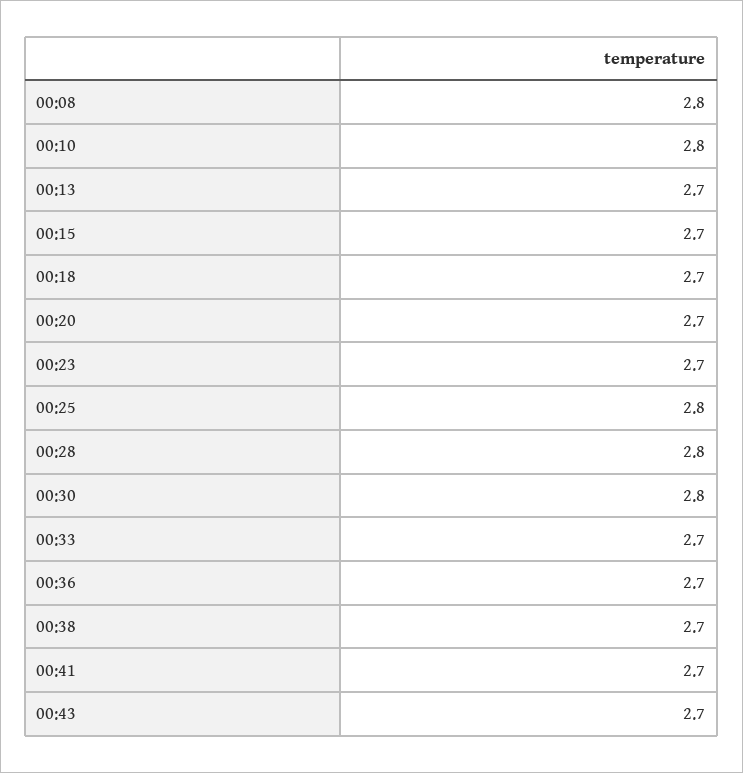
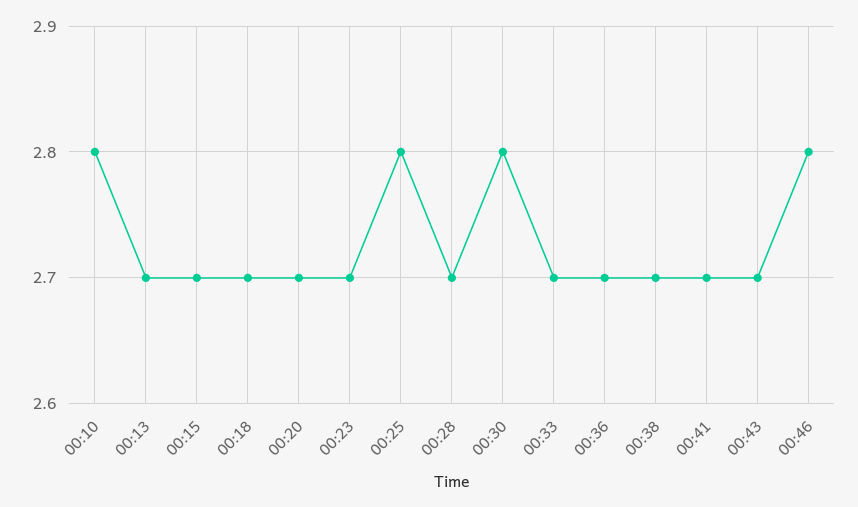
00:08: 2.8 -> none
00:28: 2.8 -> 2.7
00:46: none -> 2.8

